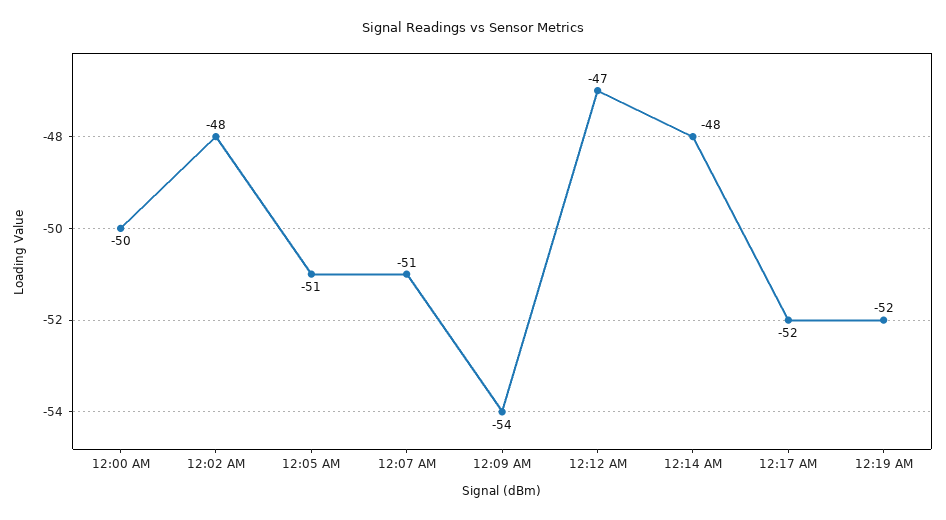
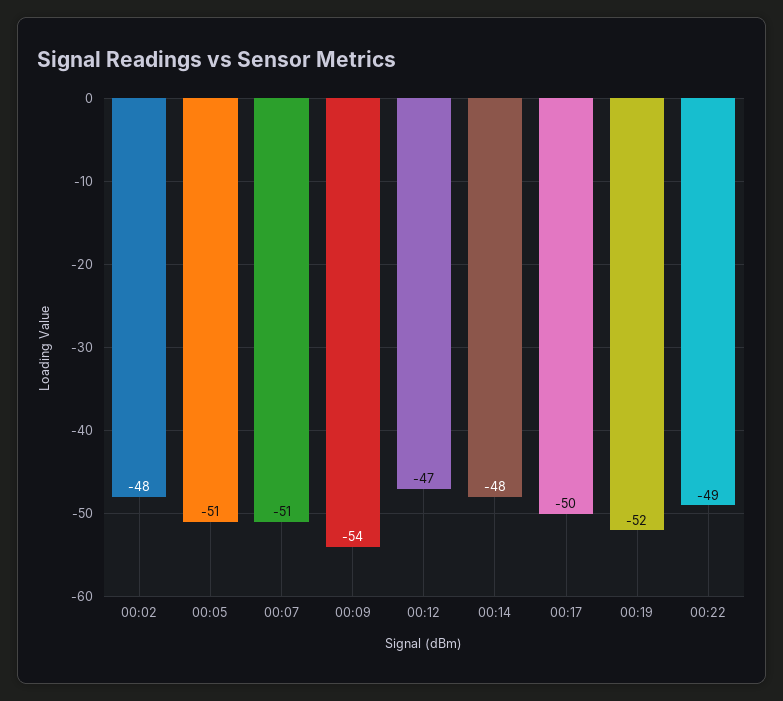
12:00 AM: -50 -> none
12:17 AM: -52 -> -50
00:22: none -> -49

